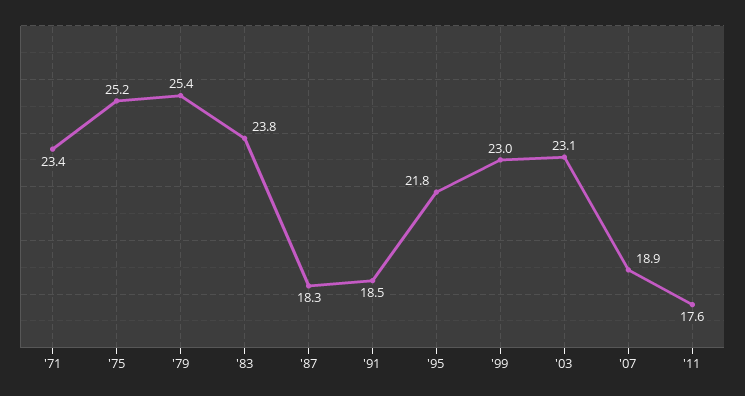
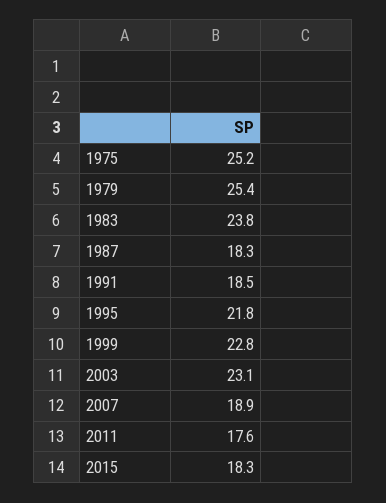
'71: 23.4 -> none
'99: 23 -> 22.8
2015: none -> 18.3

